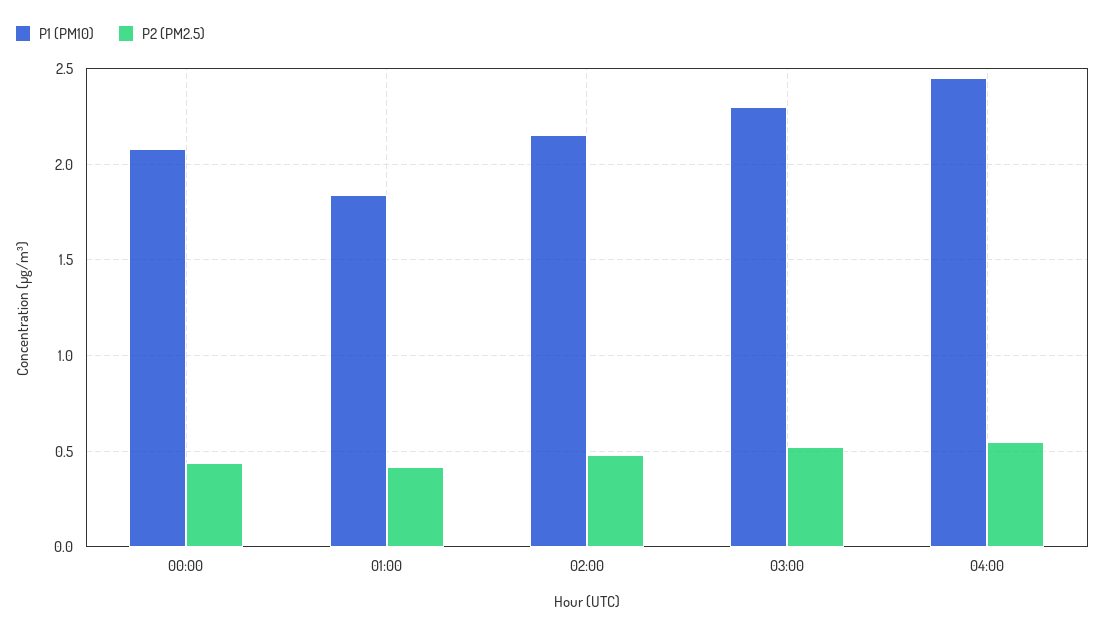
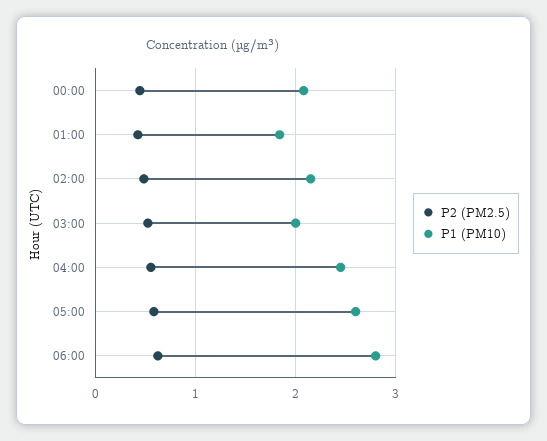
P1 (PM10), 03:00: 2.3 -> 2
P2 (PM2.5), 05:00: none -> 0.6
P1 (PM10), 05:00: none -> 2.6
P2 (PM2.5), 06:00: none -> 0.6
P1 (PM10), 06:00: none -> 2.8

